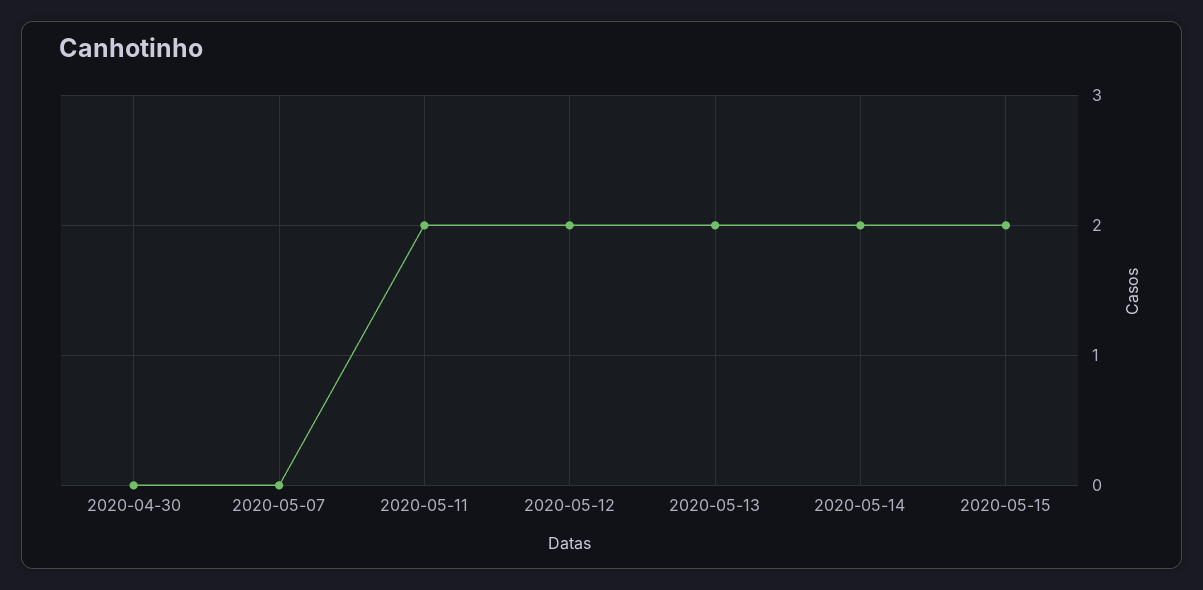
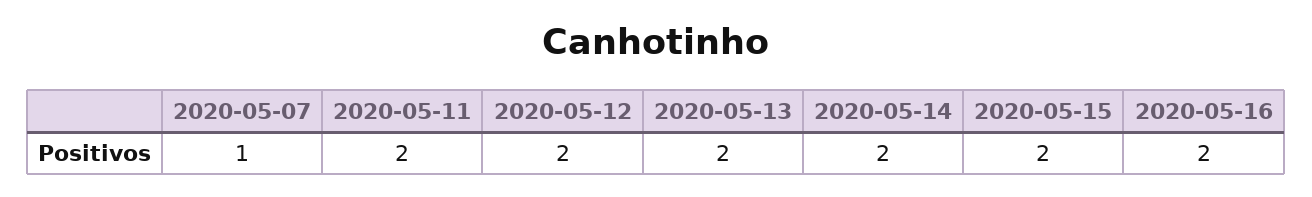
2020-04-30: 0 -> none
2020-05-07: 0 -> 1
2020-05-16: none -> 2

